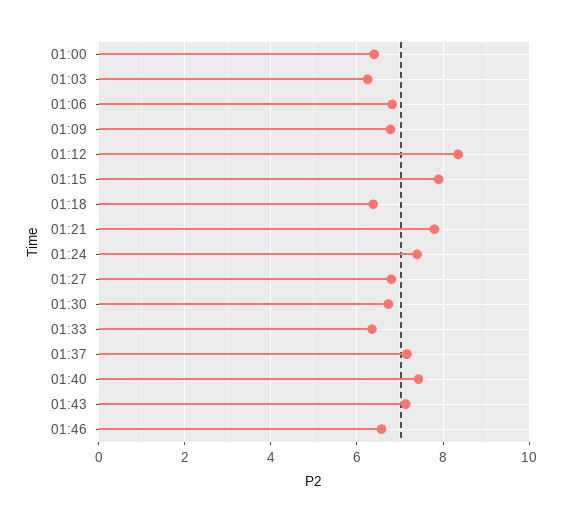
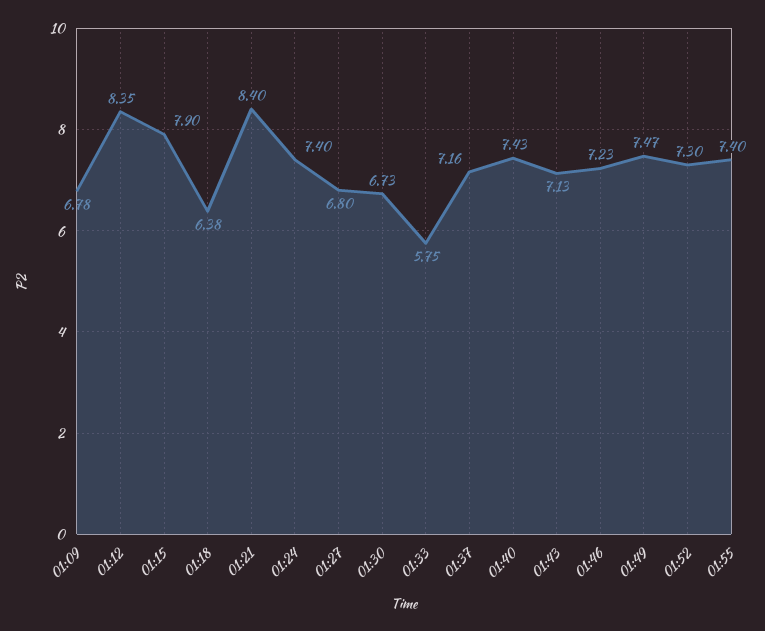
01:00: 6.4 -> none
01:03: 6.2 -> none
01:06: 6.8 -> none
01:21: 7.8 -> 8.4
01:33: 6.4 -> 5.75
01:46: 6.6 -> 7.23
01:49: none -> 7.47
01:52: none -> 7.3
01:55: none -> 7.4

